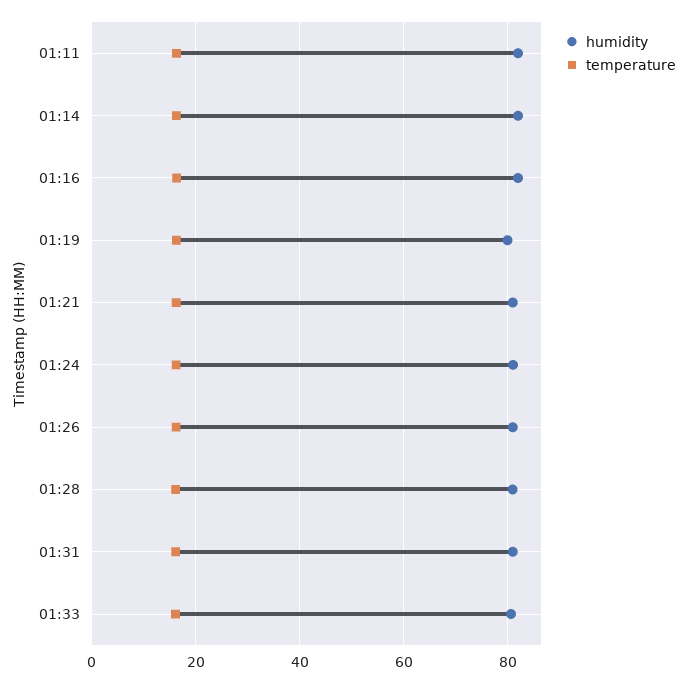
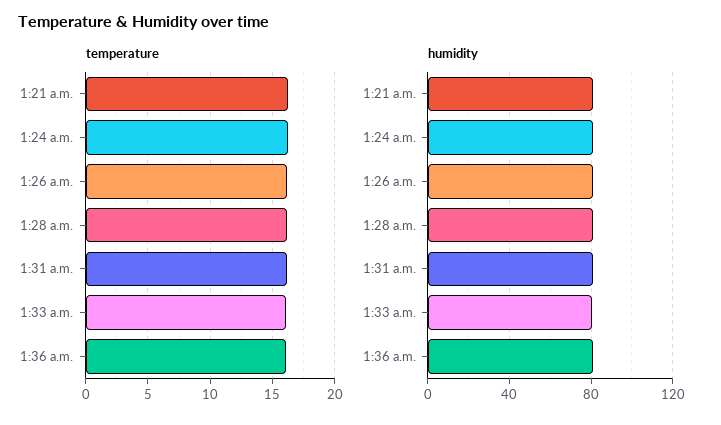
humidity, 01:11: 82 -> none
temperature, 01:11: 16 -> none
humidity, 01:14: 82 -> none
temperature, 01:14: 16 -> none
humidity, 01:16: 82 -> none
temperature, 01:16: 16 -> none
humidity, 01:19: 80 -> none
temperature, 01:19: 16 -> none
temperature, 1:36 a.m.: none -> 16
humidity, 1:36 a.m.: none -> 80

